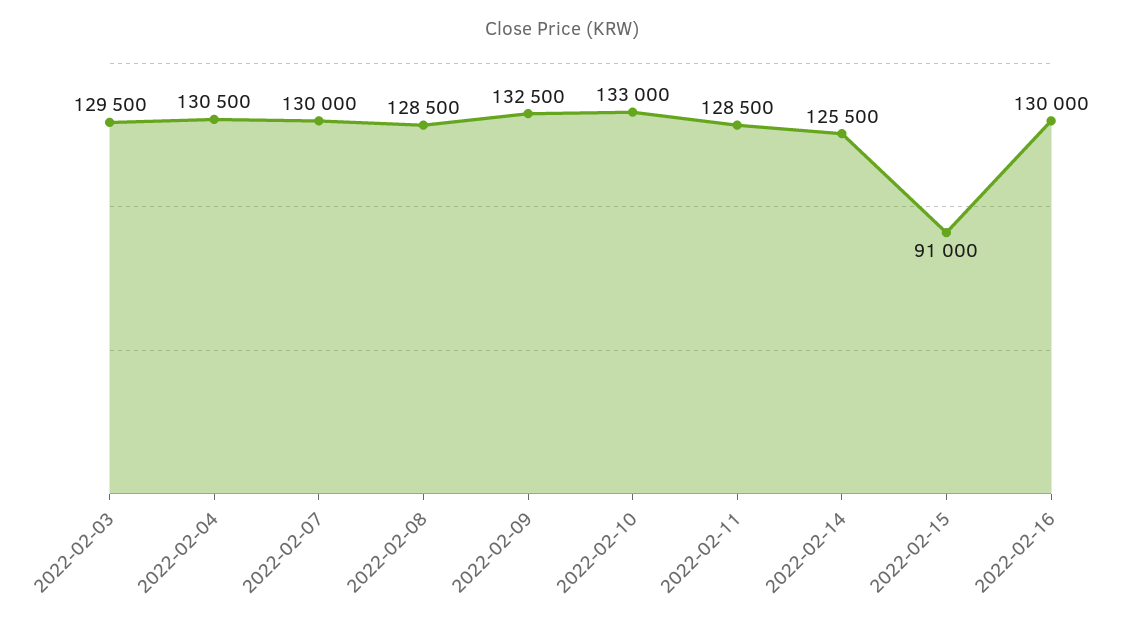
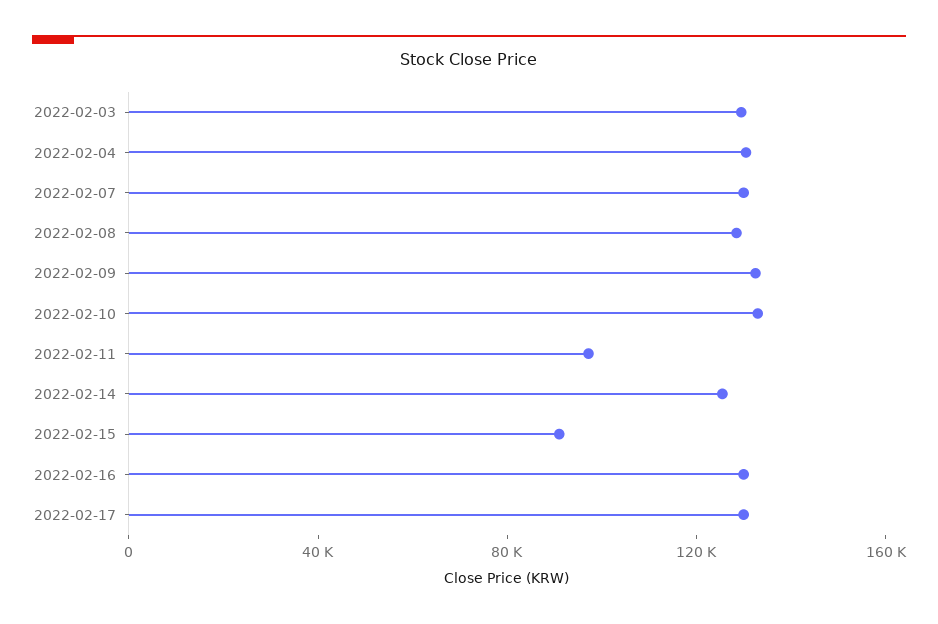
2022-02-11: 128500 -> 100000
2022-02-17: none -> 130000

